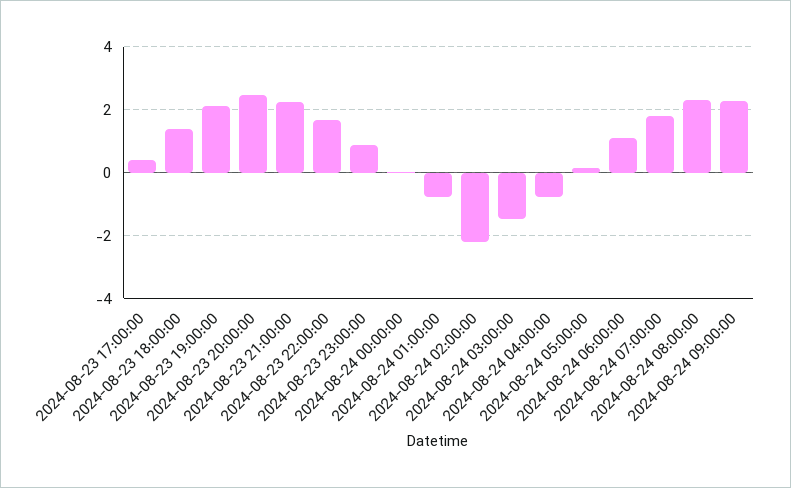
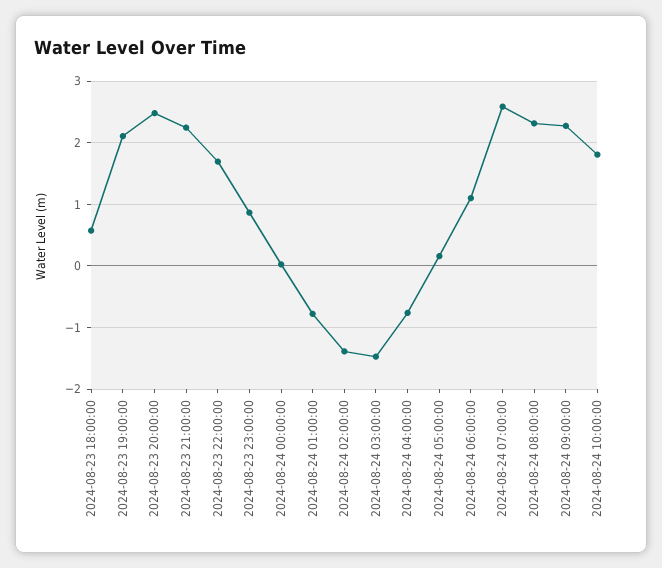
2024-08-23 17:00:00: 0.4 -> none
2024-08-23 18:00:00: 1.4 -> 0.6
2024-08-24 02:00:00: -2.2 -> -1.4
2024-08-24 07:00:00: 1.8 -> 2.6
2024-08-24 10:00:00: none -> 1.8

